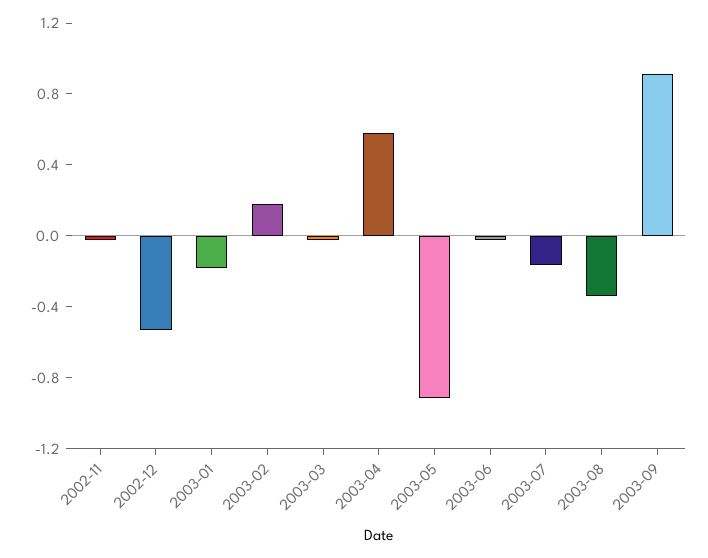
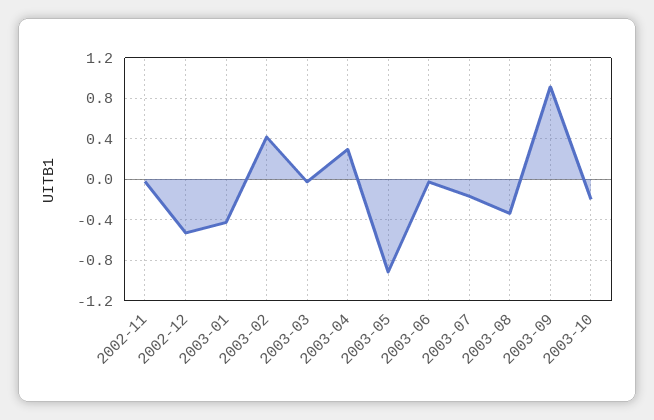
2003-01: -0.2 -> -0.4
2003-02: 0.2 -> 0.4
2003-04: 0.6 -> 0.3
2003-10: none -> -0.2

